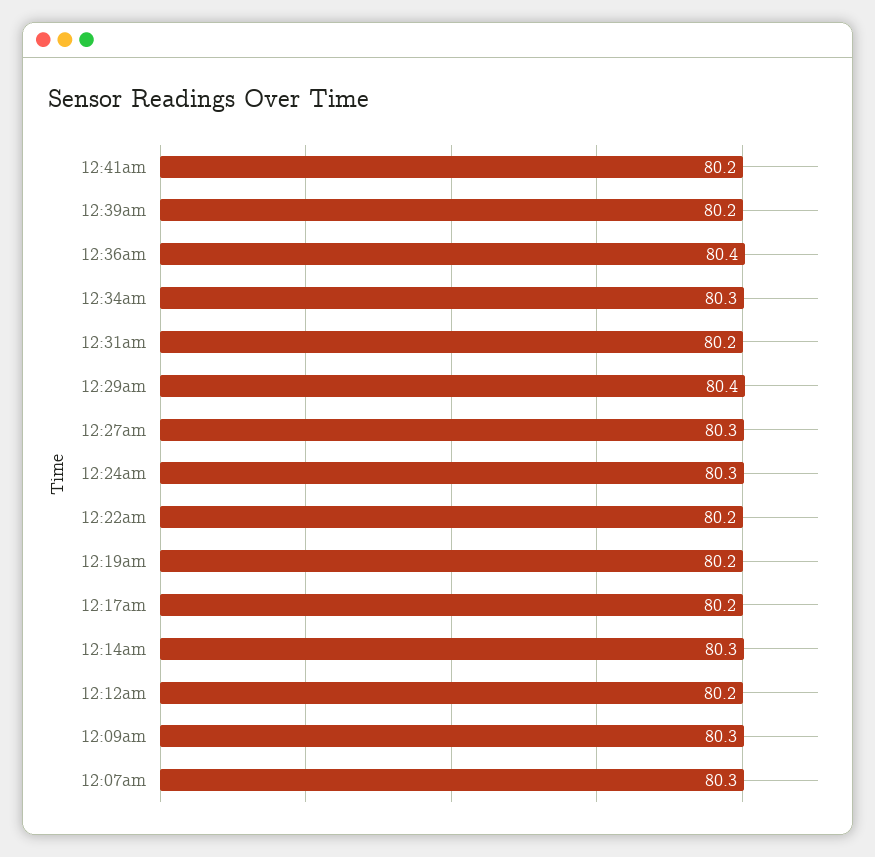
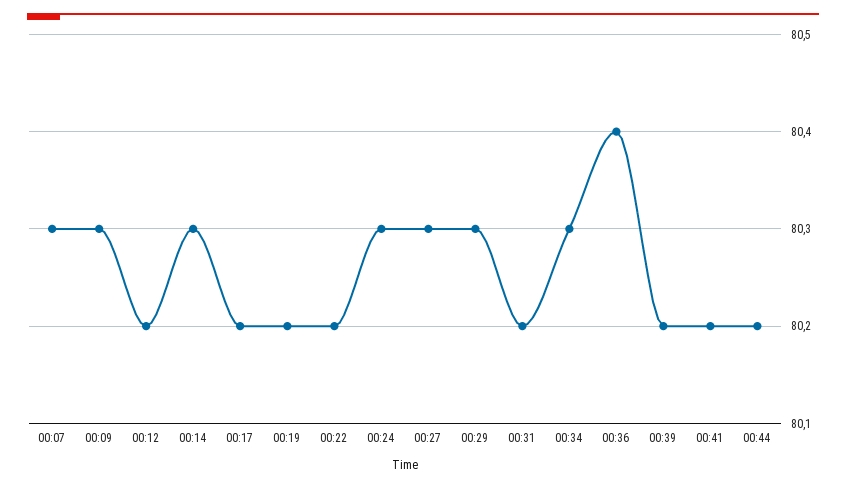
12:29am: 80.4 -> 80.3
00:44: none -> 80.2

